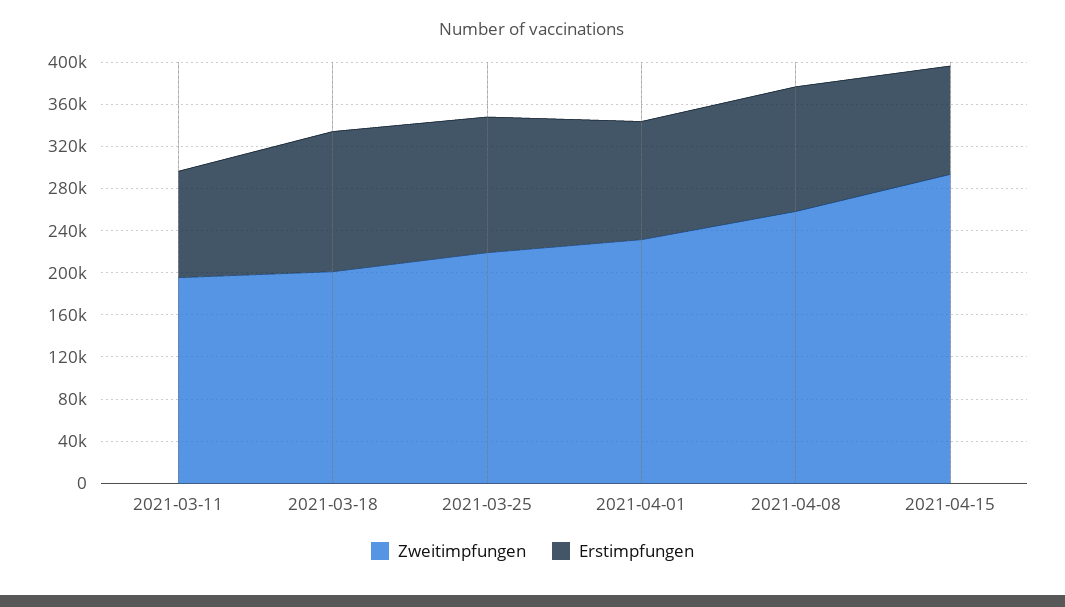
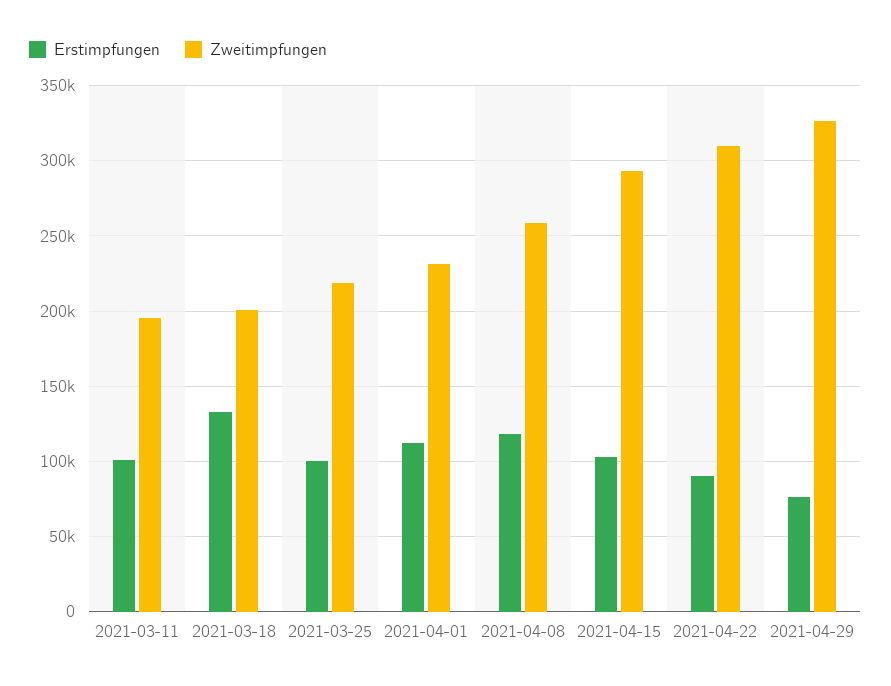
Erstimpfungen, 2021-03-25: 130000 -> 100000
Erstimpfungen, 2021-04-22: none -> 90000
Zweitimpfungen, 2021-04-22: none -> 310000
Erstimpfungen, 2021-04-29: none -> 75000
Zweitimpfungen, 2021-04-29: none -> 325000

